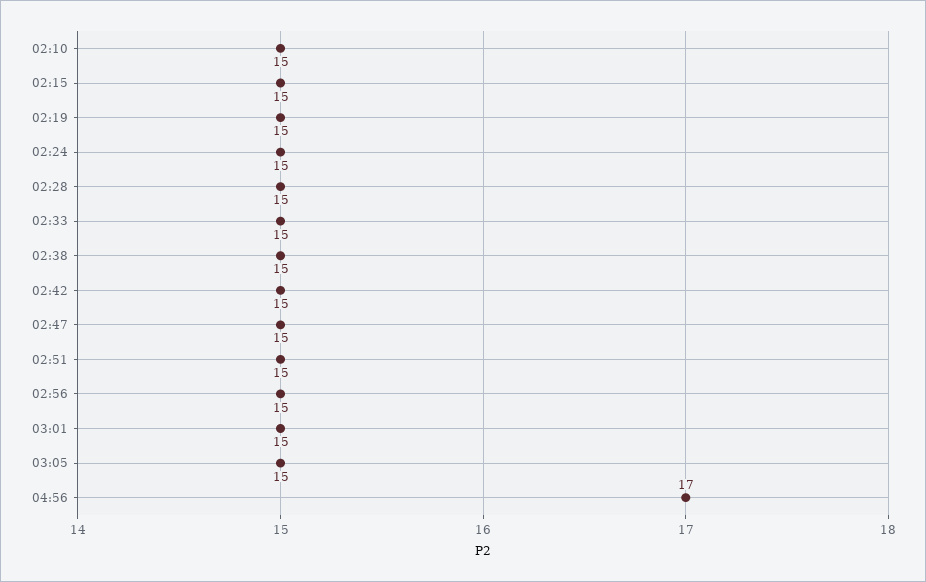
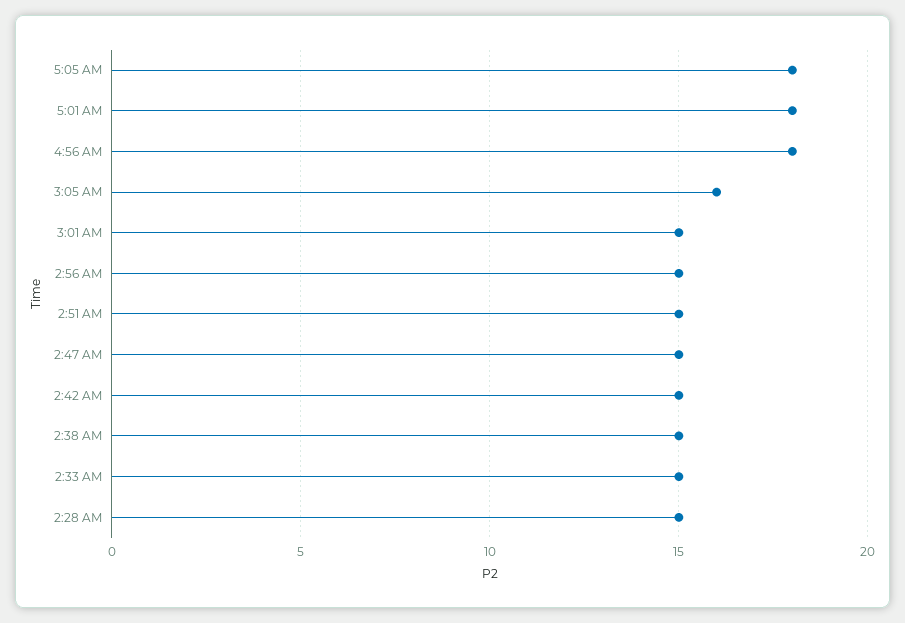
02:10: 15 -> none
02:15: 15 -> none
02:19: 15 -> none
02:24: 15 -> none
03:05: 15 -> 16
04:56: 17 -> 18
5:05 AM: none -> 18
5:01 AM: none -> 18

